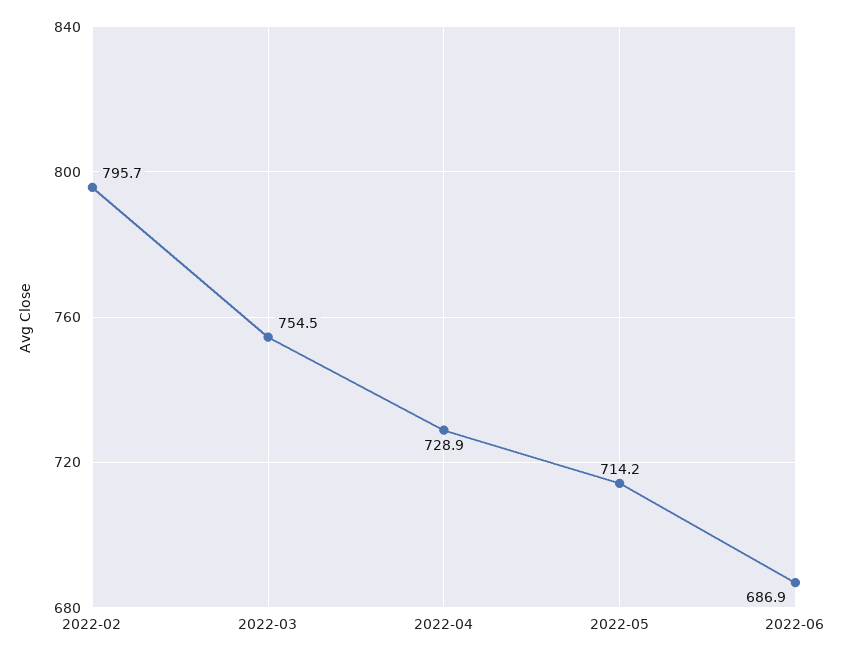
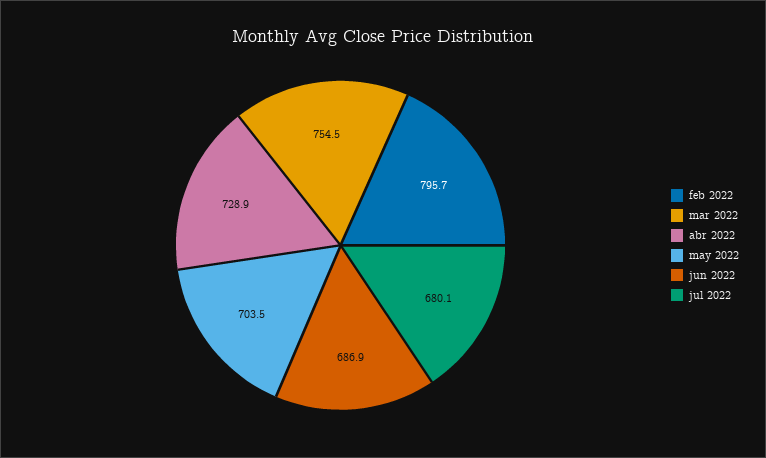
2022-05: 714.2 -> 703.5
jul 2022: none -> 680.1

